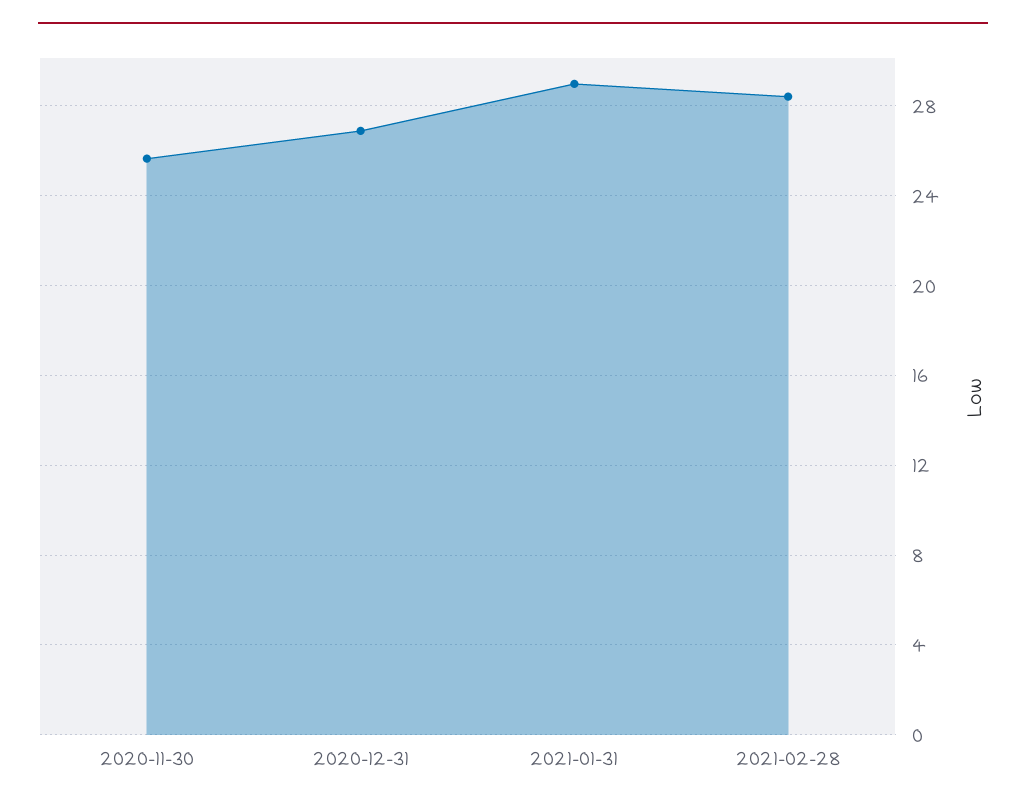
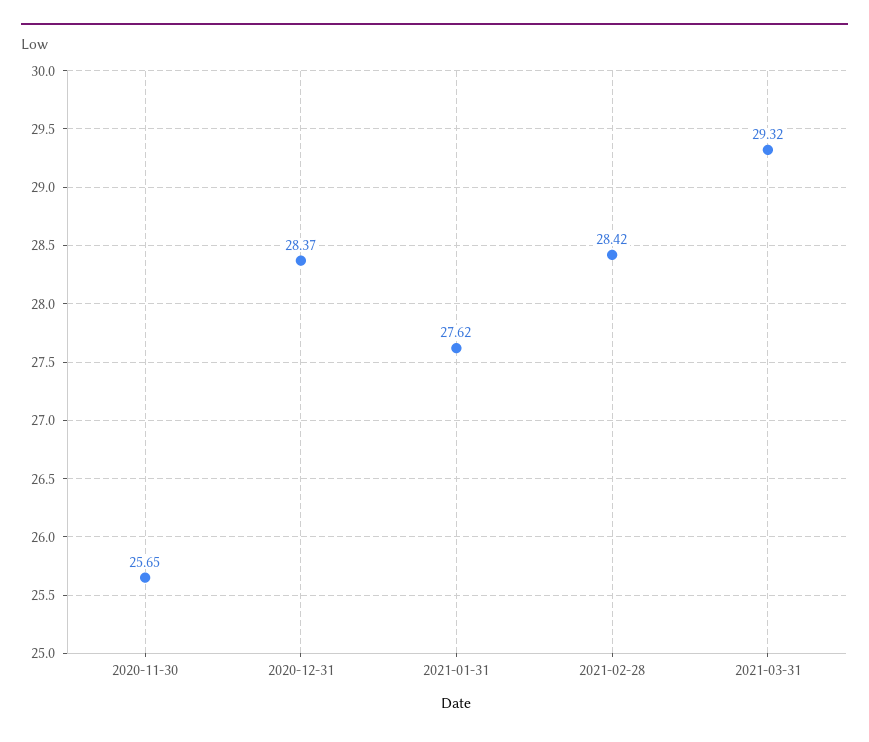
2020-12-31: 27 -> 28.37
2021-01-31: 29 -> 27.62
2021-03-31: none -> 29.32

